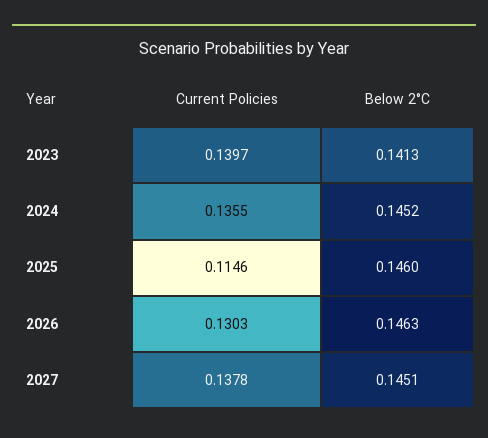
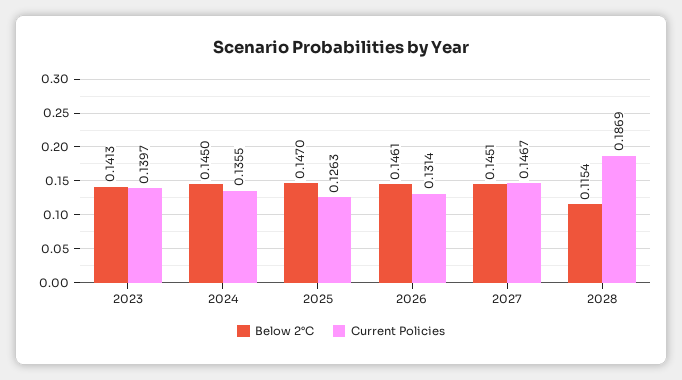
Below 2°C, 2024: 0.1452 -> 0.145
Current Policies, 2025: 0.1146 -> 0.1263
Below 2°C, 2025: 0.146 -> 0.147
Current Policies, 2026: 0.1303 -> 0.1314
Below 2°C, 2026: 0.1463 -> 0.1461
Current Policies, 2027: 0.1378 -> 0.1467
Below 2°C, 2028: none -> 0.1154
Current Policies, 2028: none -> 0.1869

